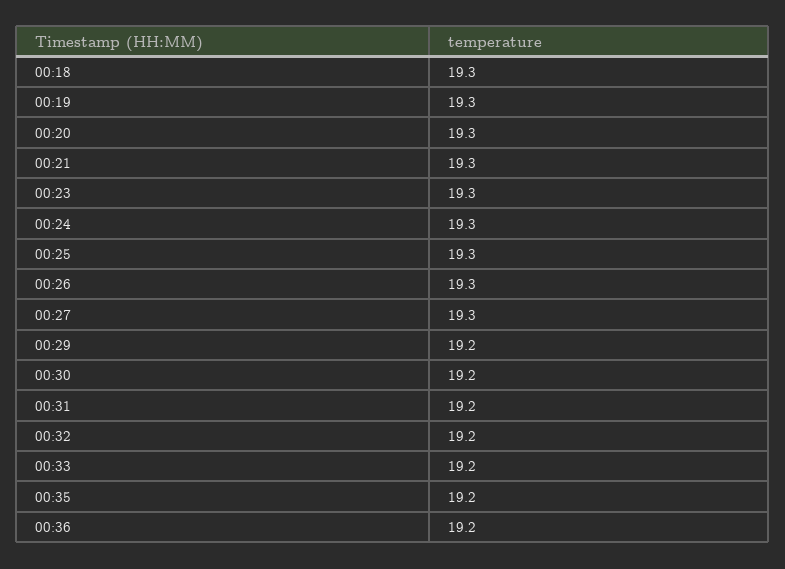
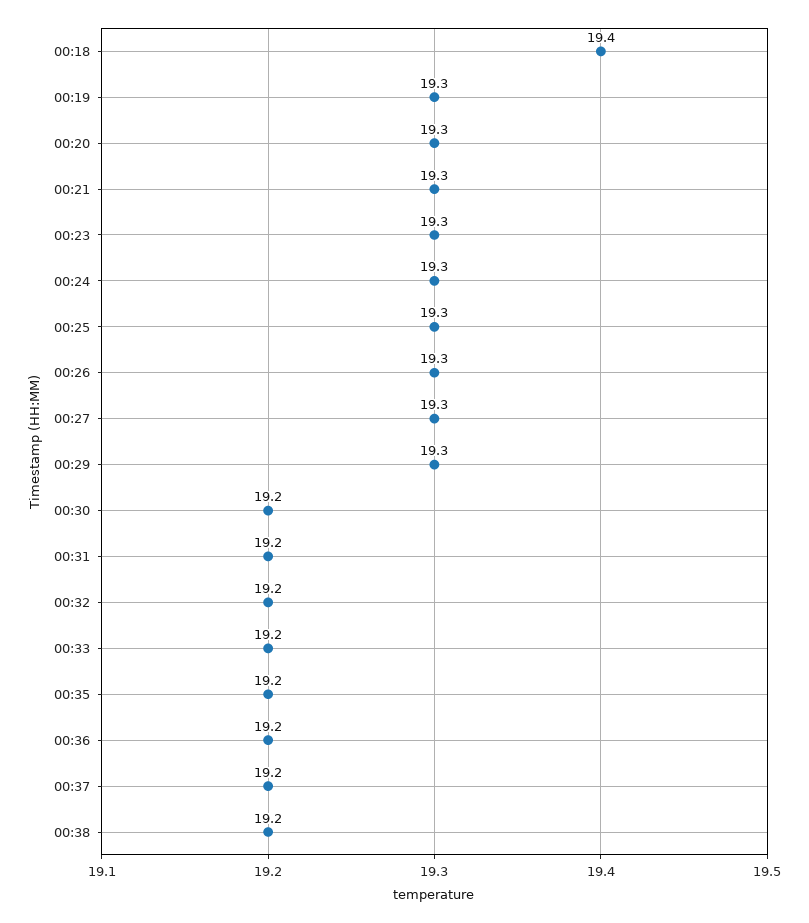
00:18: 19.3 -> 19.4
00:29: 19.2 -> 19.3
00:37: none -> 19.2
00:38: none -> 19.2

